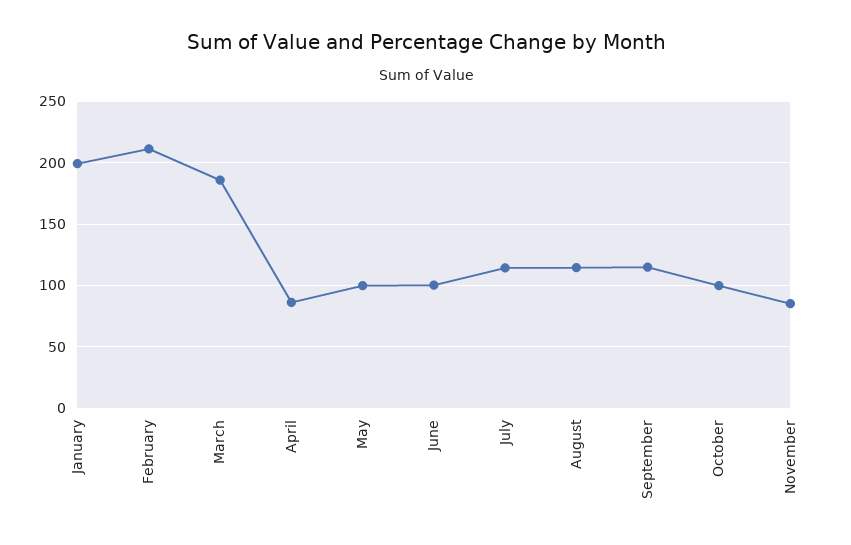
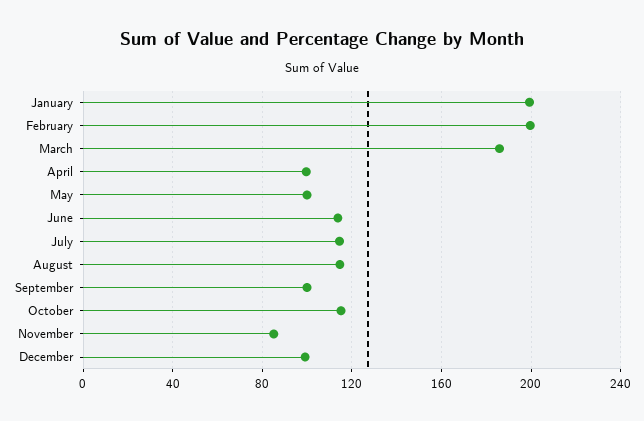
February: 210 -> 200
April: 85 -> 100
June: 100 -> 115
September: 115 -> 100
October: 100 -> 115
December: none -> 100

